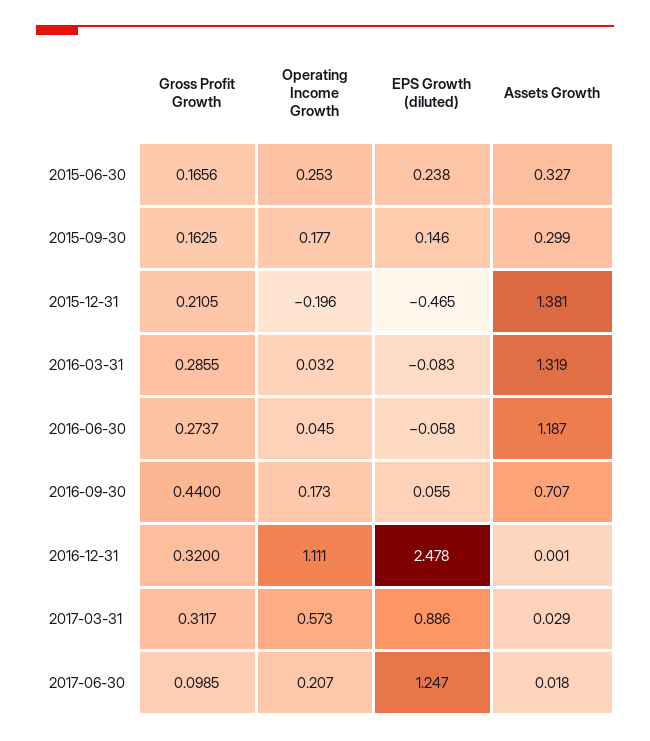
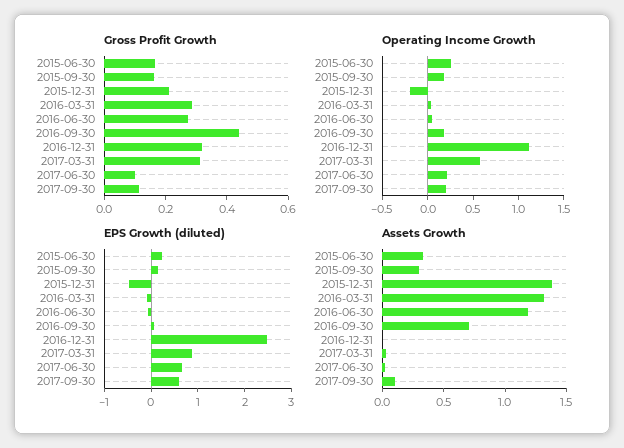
EPS Growth (diluted), 2017-06-30: 1.247 -> 0.6
Gross Profit Growth, 2017-09-30: none -> 0.1
Operating Income Growth, 2017-09-30: none -> 0.2
EPS Growth (diluted), 2017-09-30: none -> 0.6
Assets Growth, 2017-09-30: none -> 0.1

